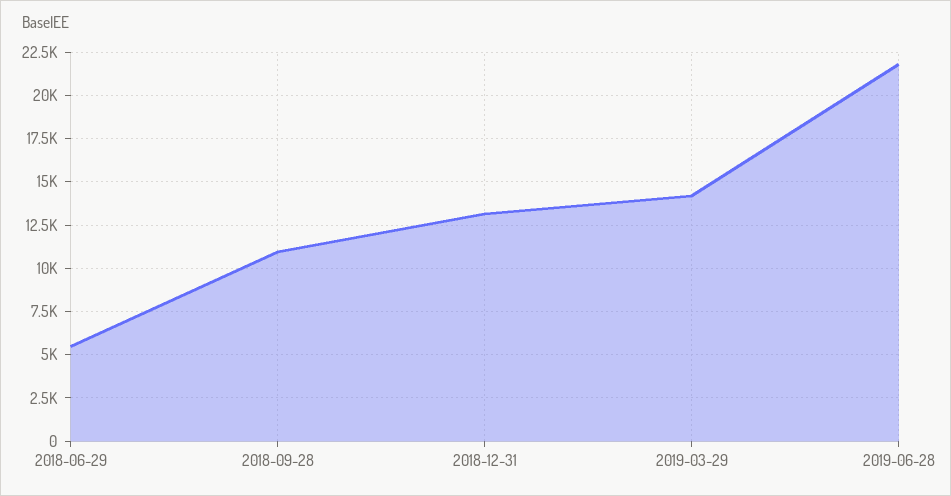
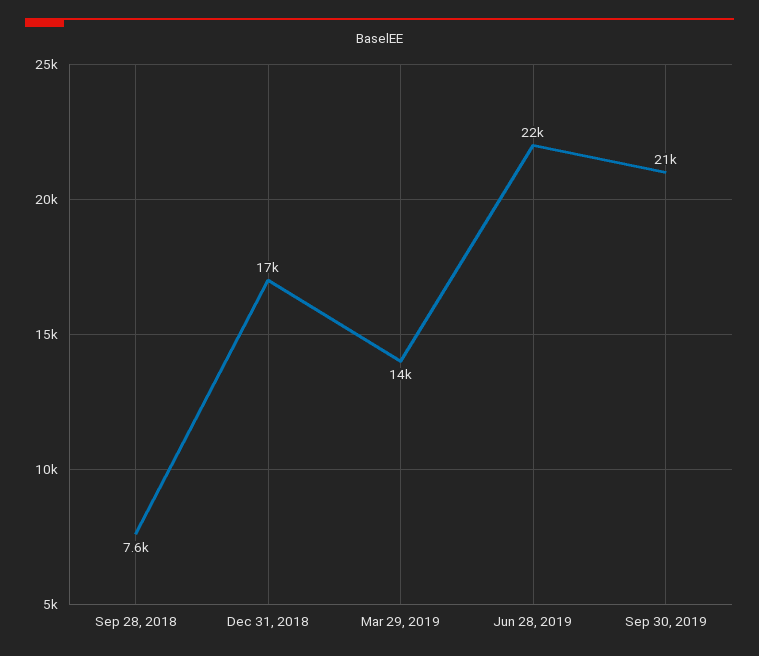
2018-06-29: 5500 -> none
2018-09-28: 11000 -> 7600
2018-12-31: 13000 -> 17000
Sep 30, 2019: none -> 21000

